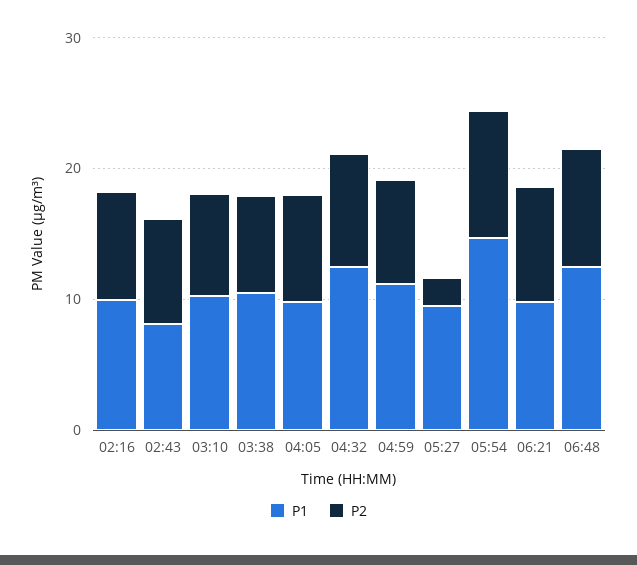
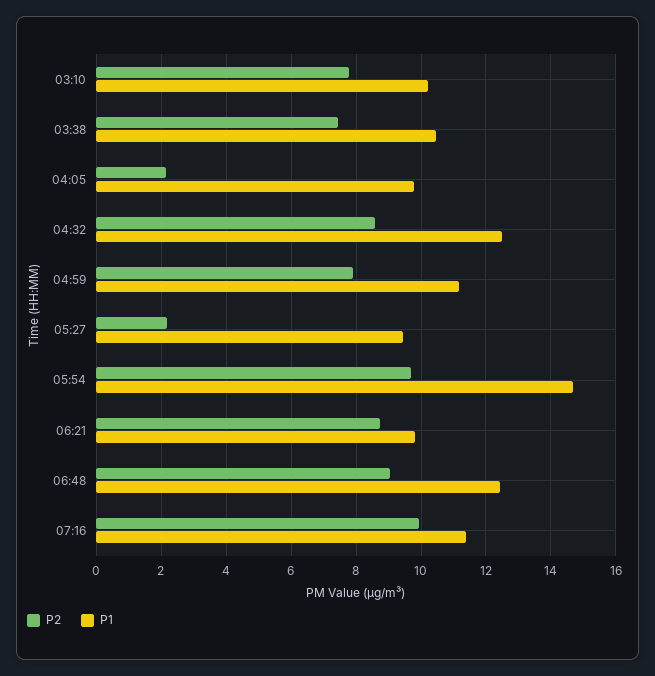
P1, 02:16: 10 -> none
P2, 02:16: 8 -> none
P1, 02:43: 8 -> none
P2, 02:43: 8 -> none
P2, 04:05: 8 -> 2.2
P2, 07:16: none -> 10
P1, 07:16: none -> 11.4

